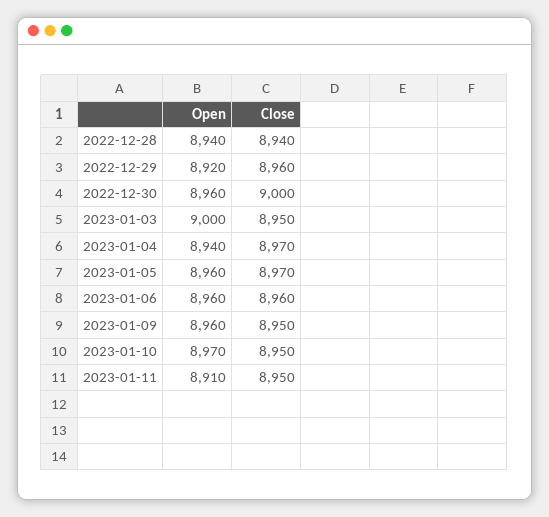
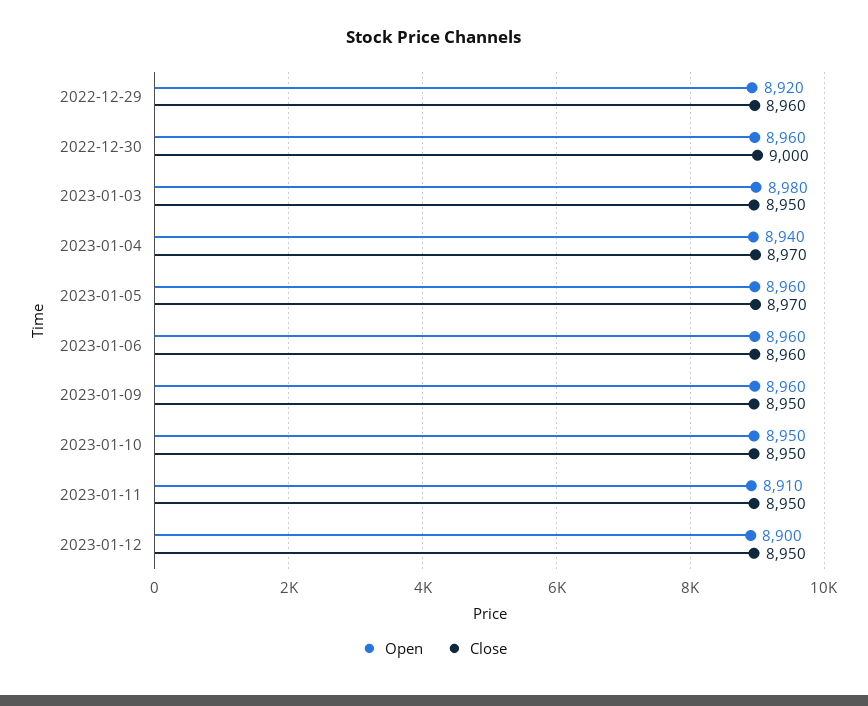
Open, 2022-12-28: 8940 -> none
Close, 2022-12-28: 8940 -> none
Open, 2023-01-03: 9000 -> 8980
Open, 2023-01-10: 8970 -> 8950
Open, 2023-01-12: none -> 8900
Close, 2023-01-12: none -> 8950

